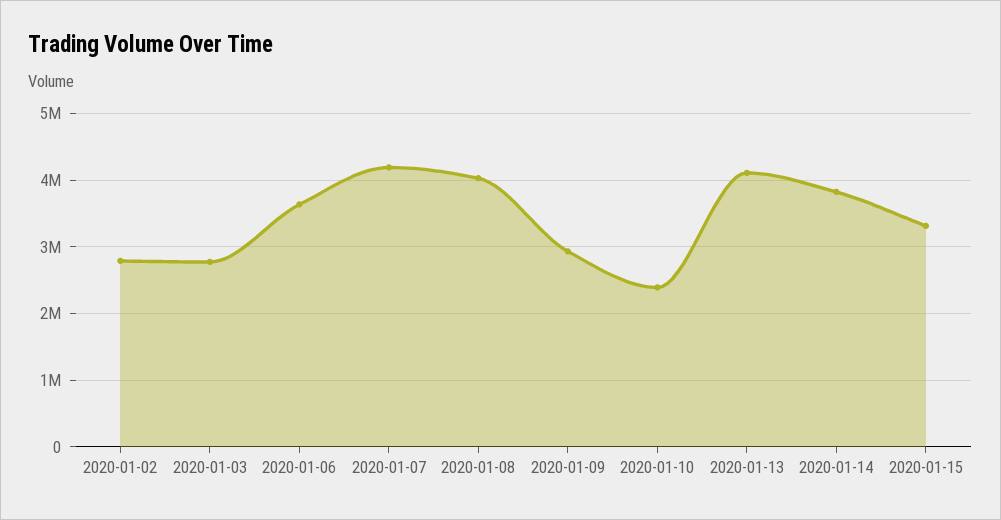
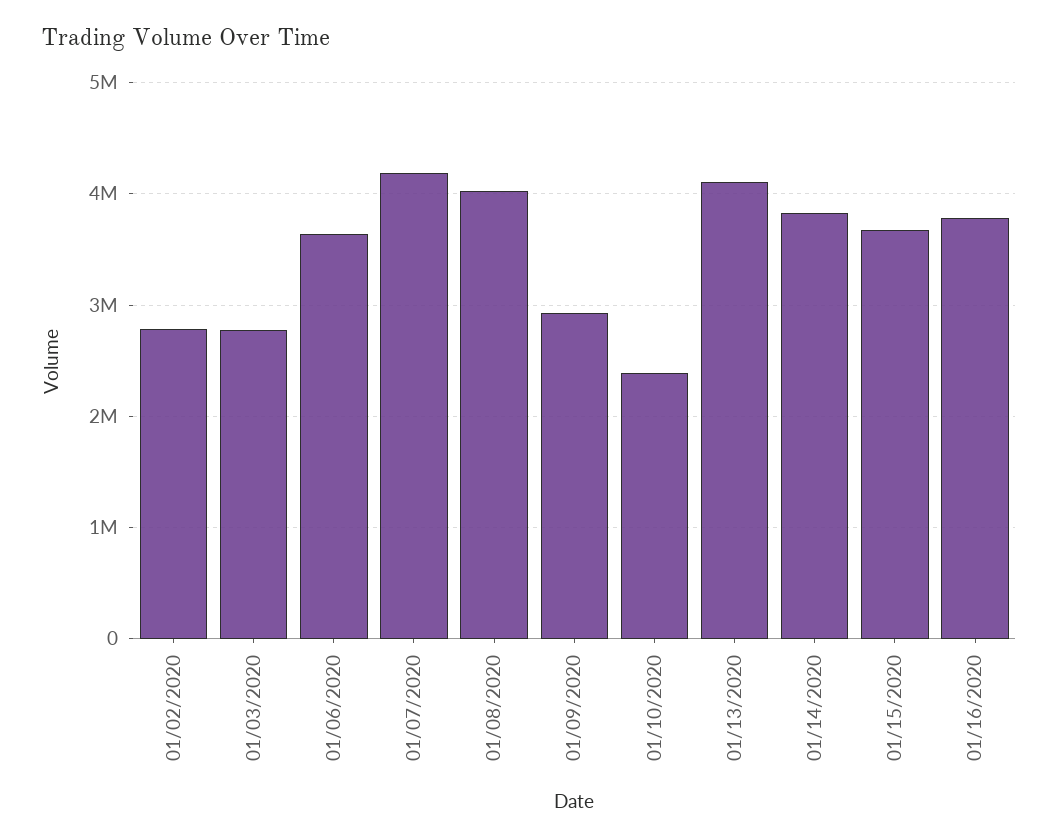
2020-01-15: 3300000 -> 3700000
01/16/2020: none -> 3800000

